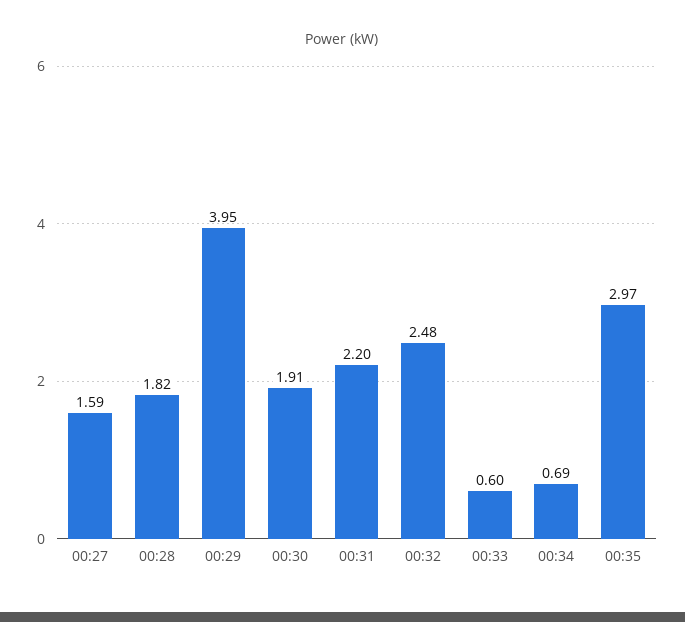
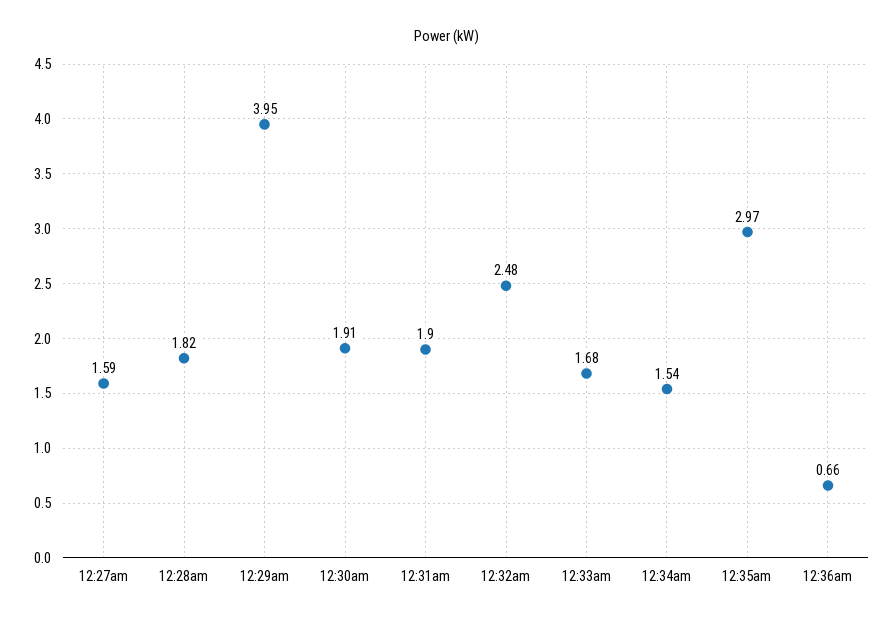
00:31: 2.2 -> 1.9
00:33: 0.6 -> 1.68
00:34: 0.69 -> 1.54
12:36am: none -> 0.66

